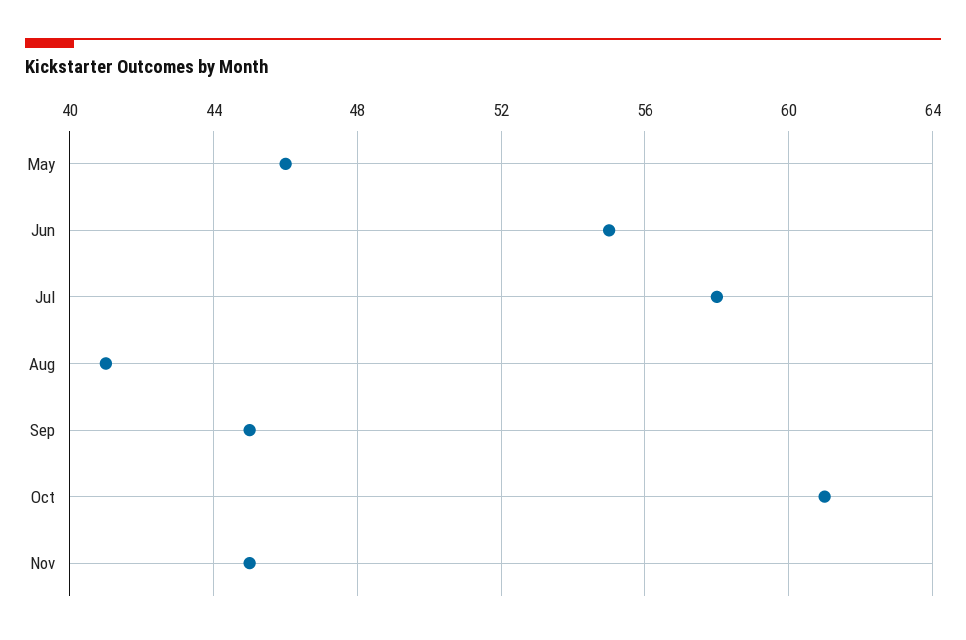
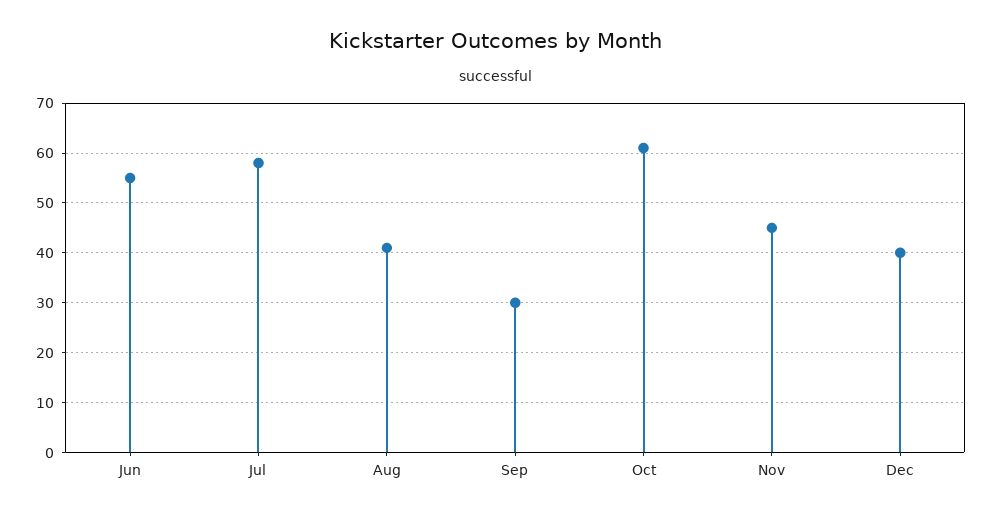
May: 46 -> none
Sep: 45 -> 30
Dec: none -> 40

